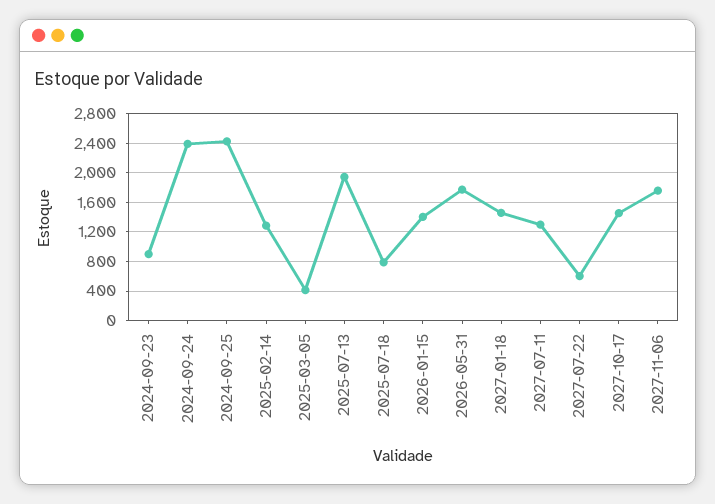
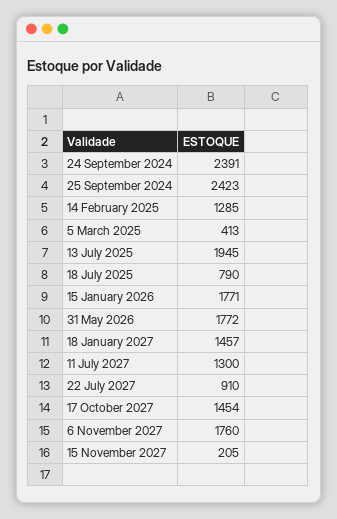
2024-09-23: 900 -> none
2026-01-15: 1400 -> 1771
2027-07-22: 600 -> 910
15 November 2027: none -> 205

